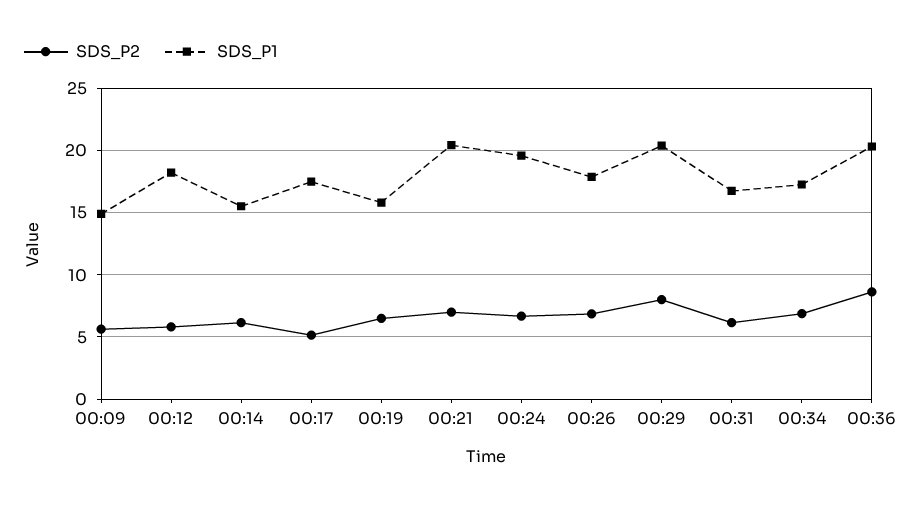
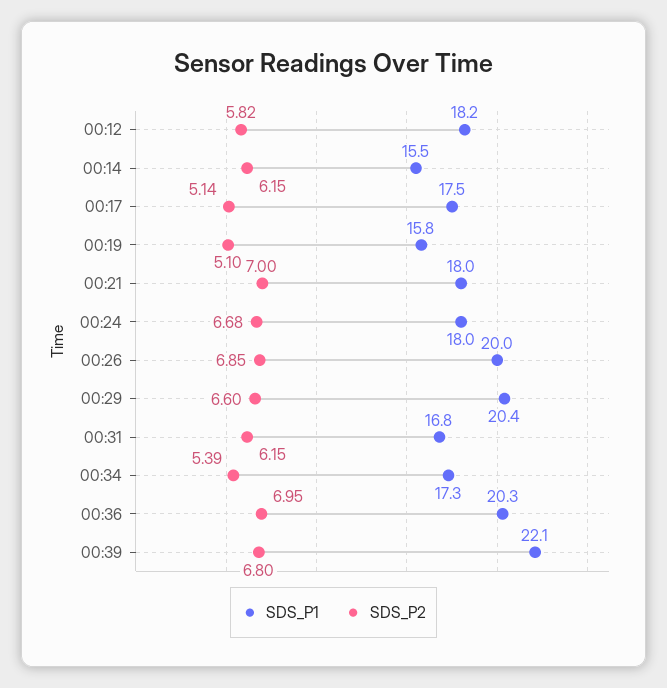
SDS_P2, 00:09: 5.5 -> none
SDS_P1, 00:09: 15 -> none
SDS_P2, 00:19: 6.5 -> 5.1
SDS_P1, 00:21: 20.5 -> 18
SDS_P1, 00:24: 19.5 -> 18
SDS_P1, 00:26: 18 -> 20
SDS_P2, 00:29: 8 -> 6.6
SDS_P2, 00:34: 7 -> 5.39
SDS_P2, 00:36: 8.5 -> 6.95
SDS_P1, 00:39: none -> 22.1
SDS_P2, 00:39: none -> 6.8

